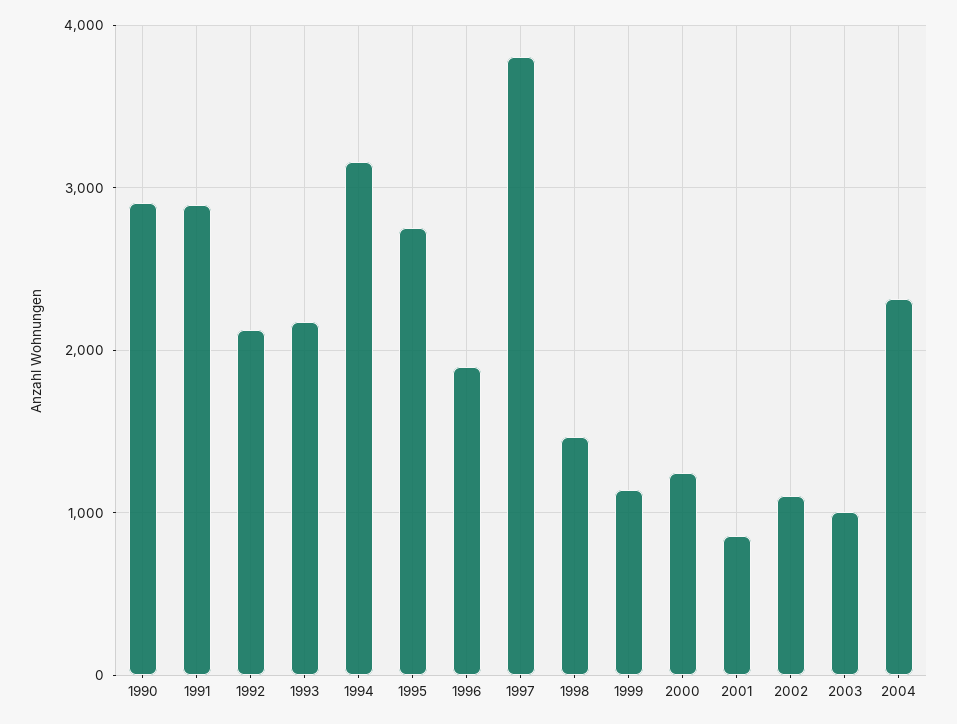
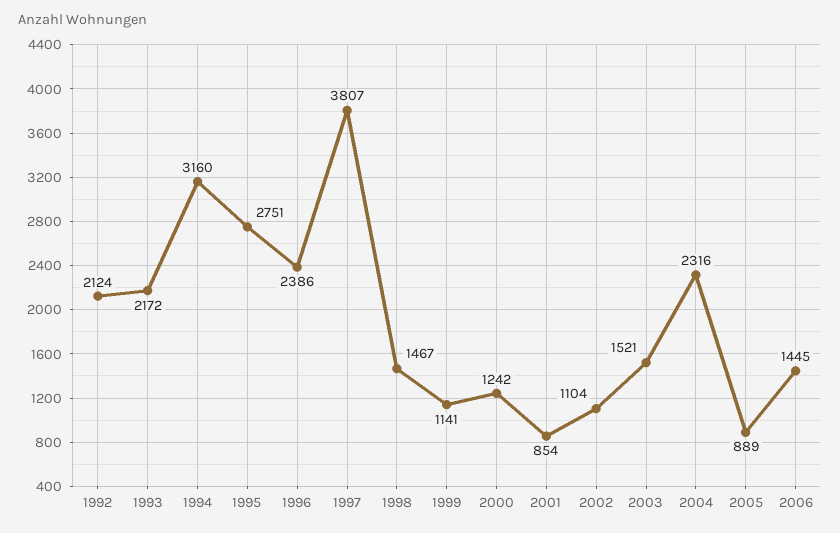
1990: 2900 -> none
1991: 2900 -> none
1996: 1900 -> 2386
2003: 1000 -> 1521
2005: none -> 889
2006: none -> 1445

